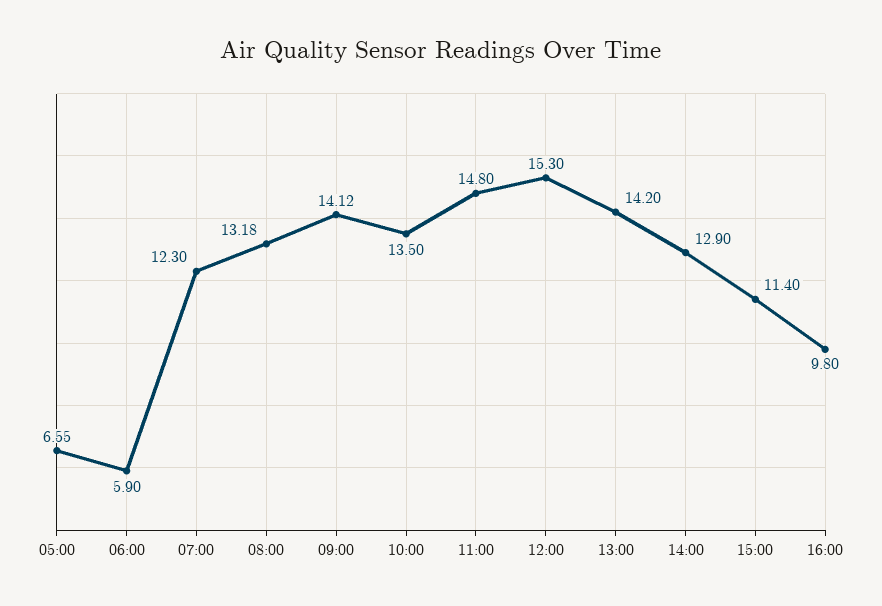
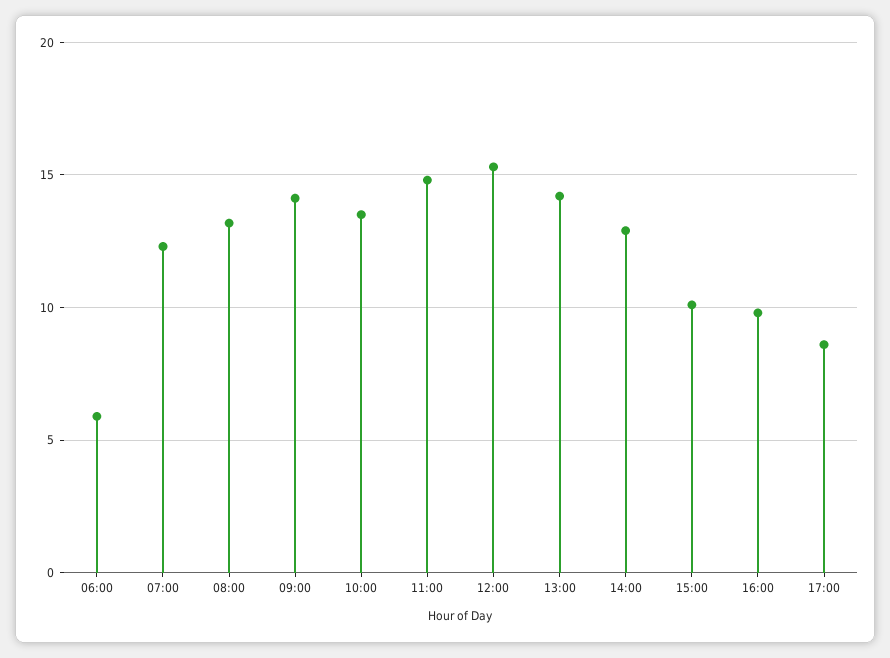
05:00: 6.55 -> none
15:00: 11.4 -> 10
17:00: none -> 8.5

